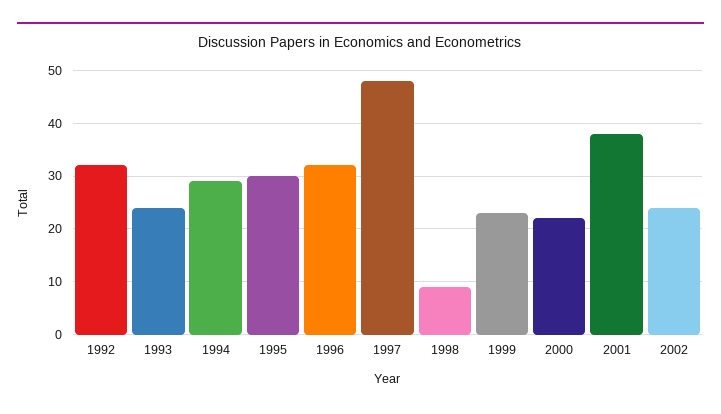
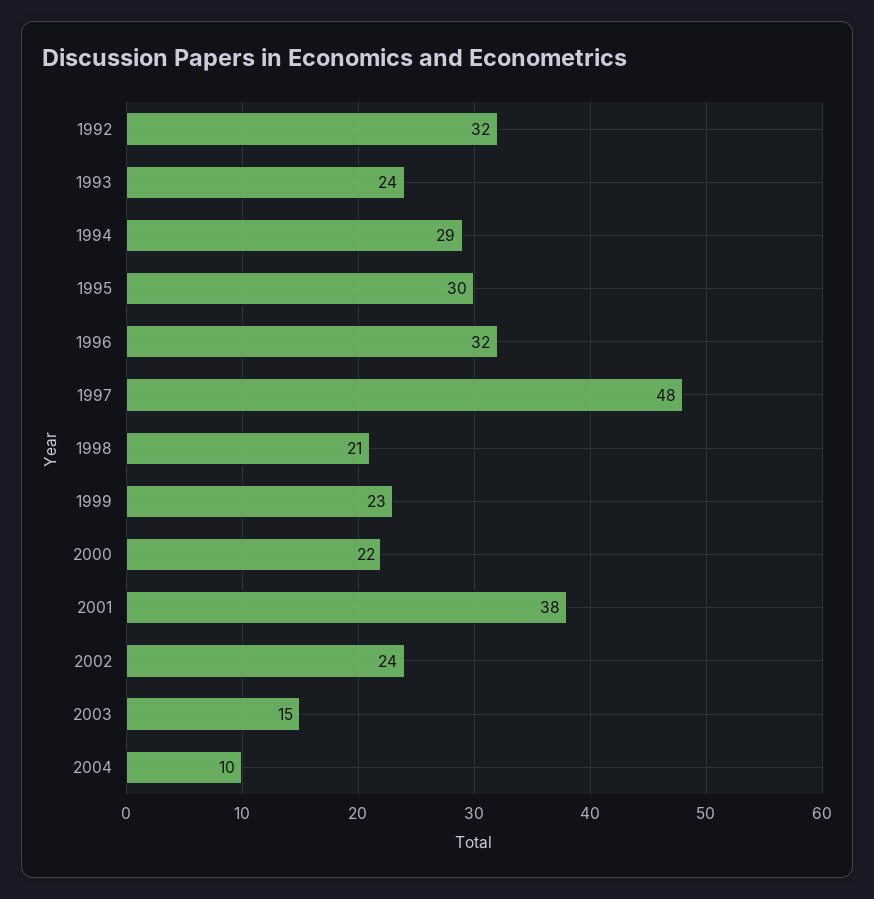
1998: 10 -> 21
2003: none -> 15
2004: none -> 10

